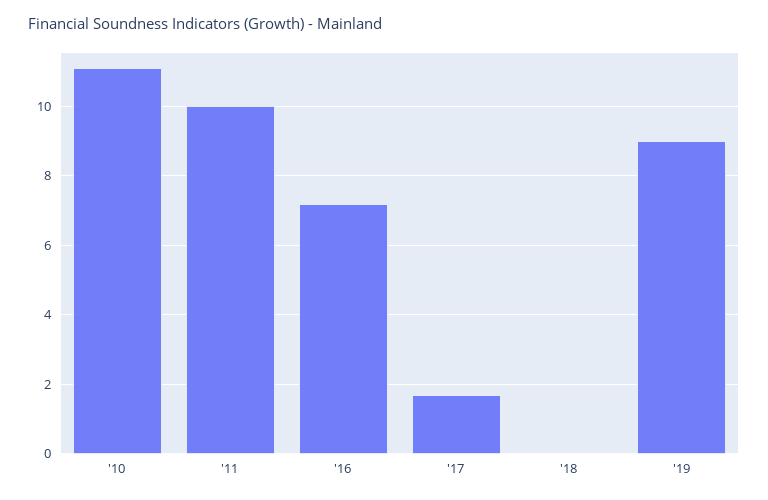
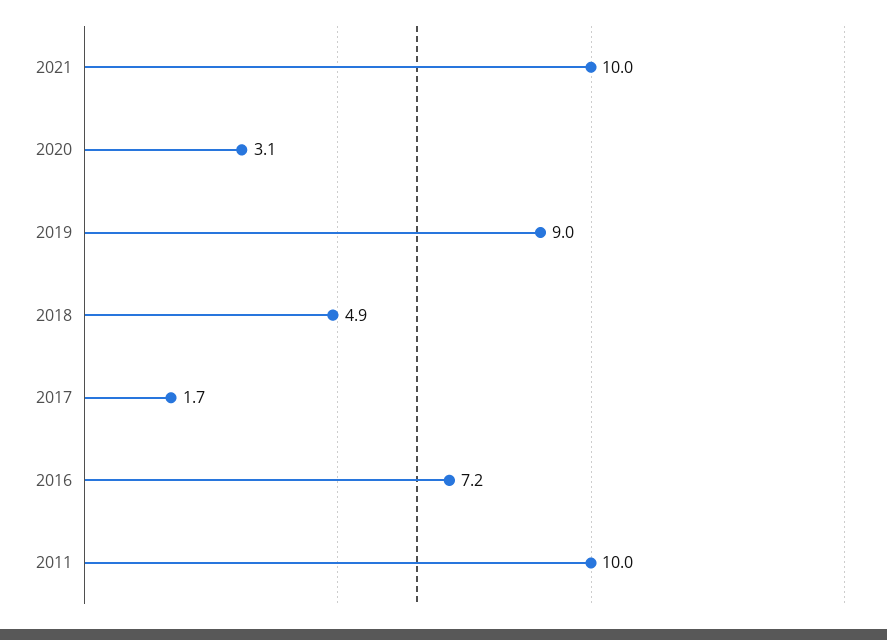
'10: 11 -> none
'18: 0 -> 4.9
2021: none -> 10
2020: none -> 3.1

